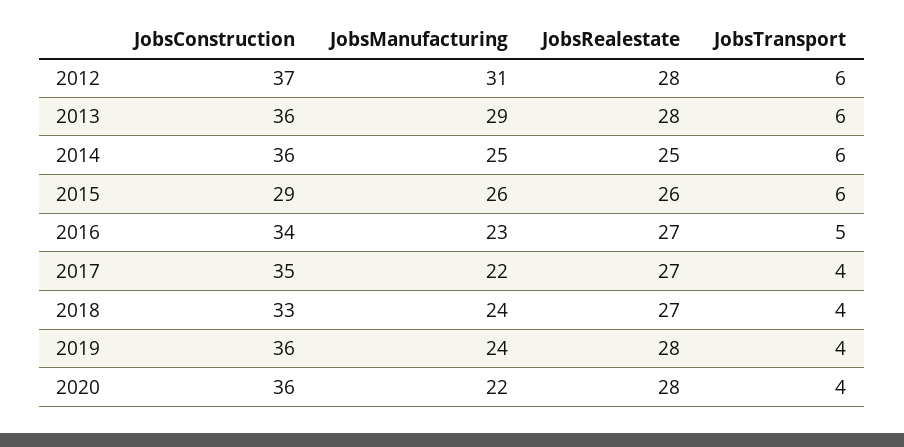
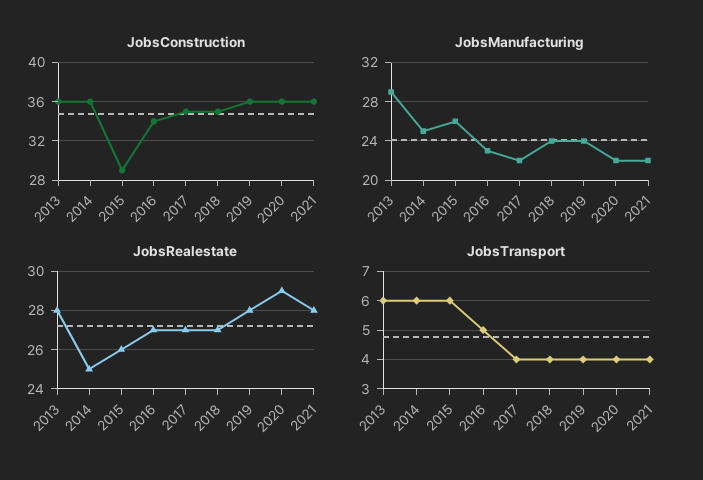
JobsConstruction, 2012: 37 -> none
JobsManufacturing, 2012: 31 -> none
JobsRealestate, 2012: 28 -> none
JobsTransport, 2012: 6 -> none
JobsConstruction, 2018: 33 -> 35
JobsRealestate, 2020: 28 -> 29
JobsConstruction, 2021: none -> 36
JobsManufacturing, 2021: none -> 22
JobsRealestate, 2021: none -> 28
JobsTransport, 2021: none -> 4

